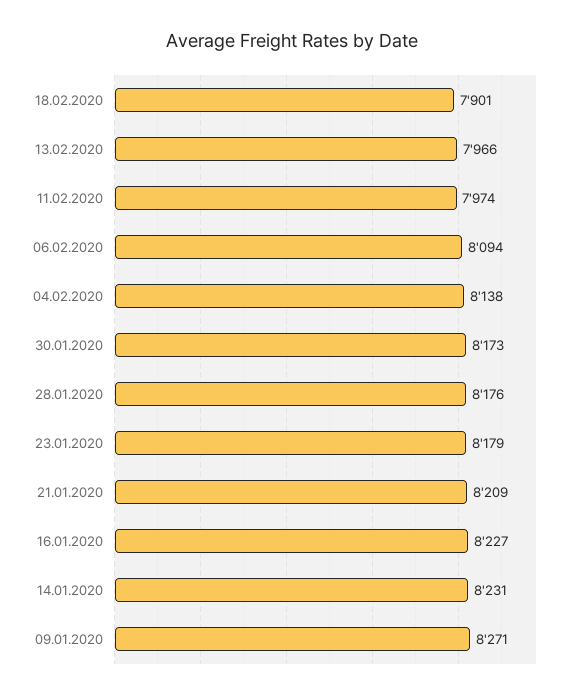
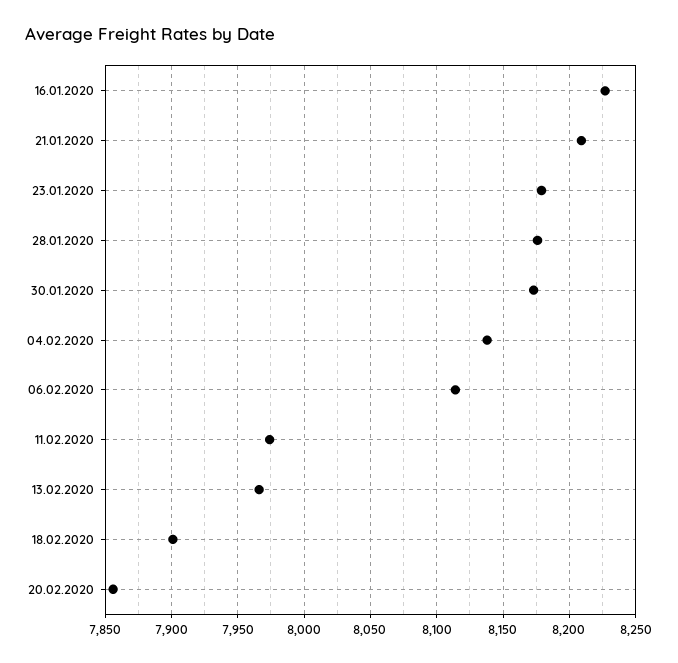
06.02.2020: 8094 -> 8115
14.01.2020: 8231 -> none
09.01.2020: 8271 -> none
20.02.2020: none -> 7855

